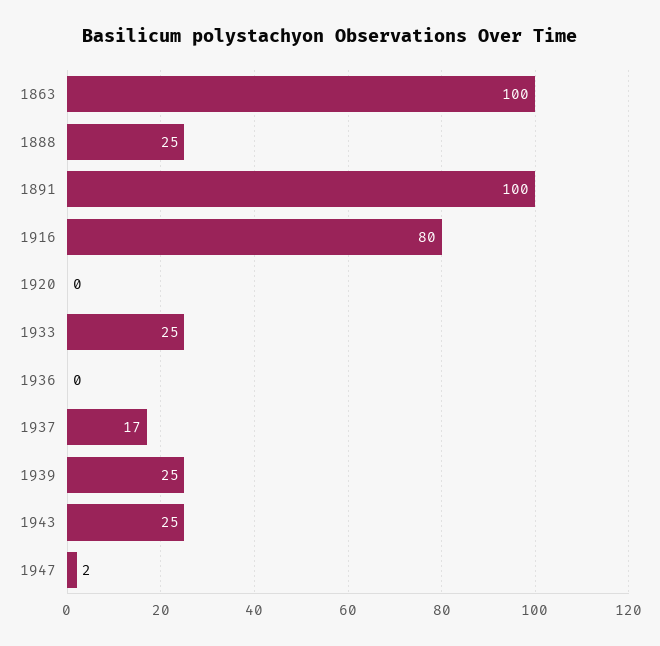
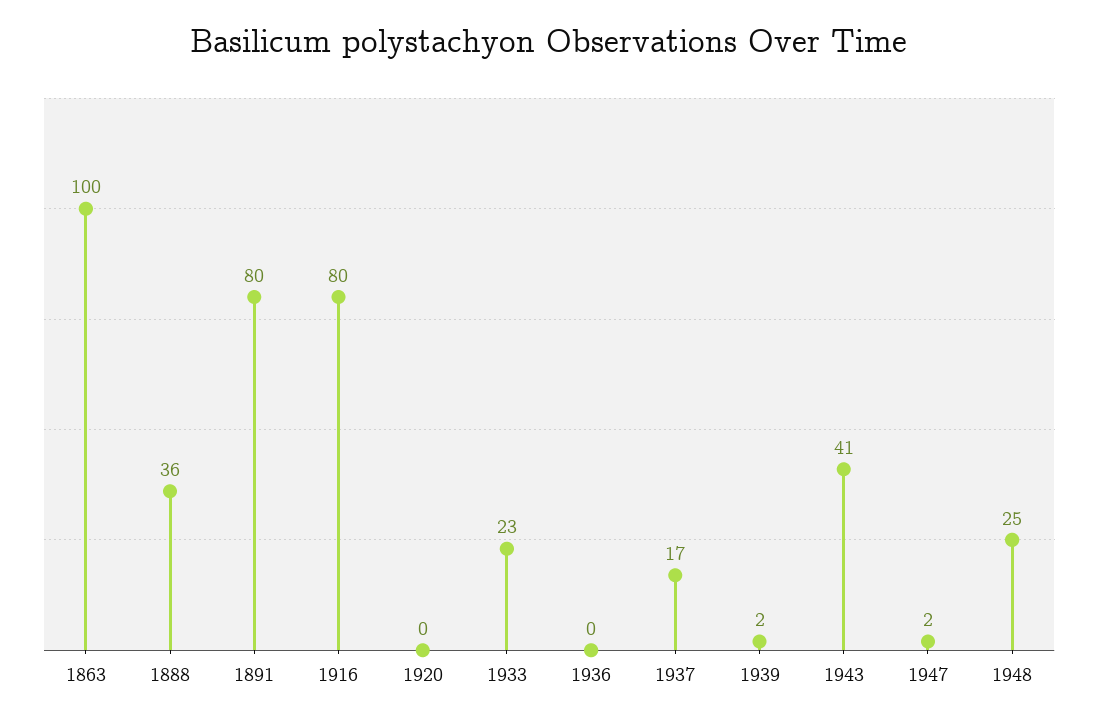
1888: 25 -> 36
1891: 100 -> 80
1933: 25 -> 23
1939: 25 -> 2
1943: 25 -> 41
1948: none -> 25

